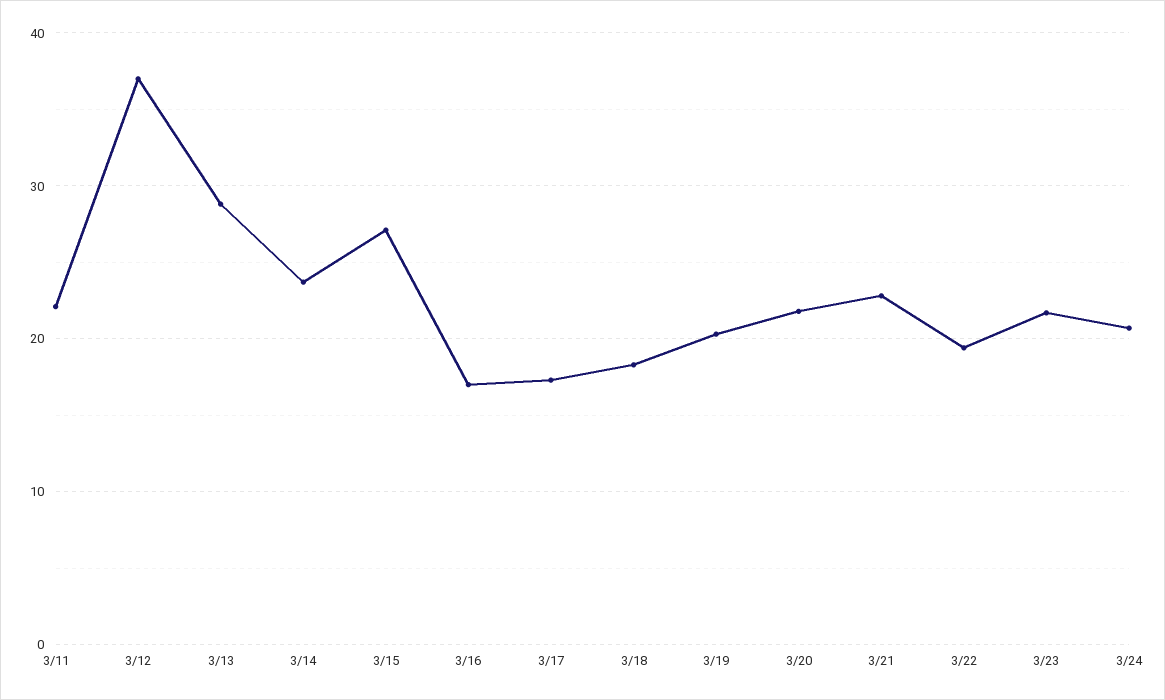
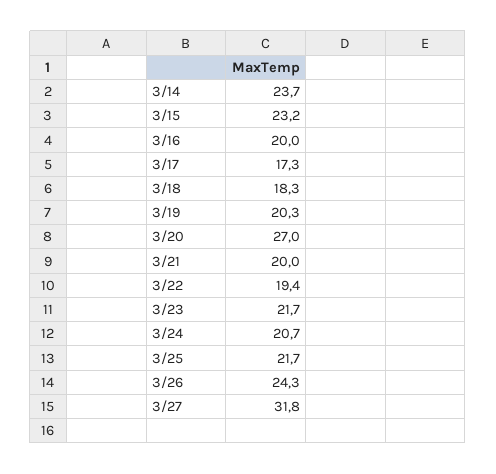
3/11: 22 -> none
3/12: 37 -> none
3/13: 29 -> none
3/15: 27 -> 23.2
3/16: 17 -> 20
3/20: 22 -> 27
3/21: 23 -> 20
3/25: none -> 21.7
3/26: none -> 24.3
3/27: none -> 31.8

